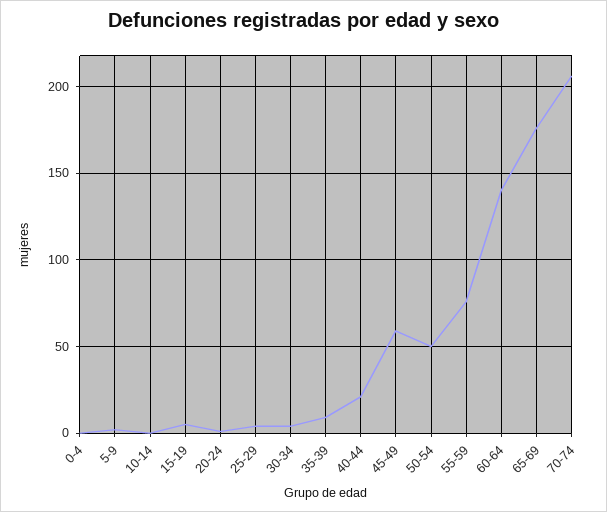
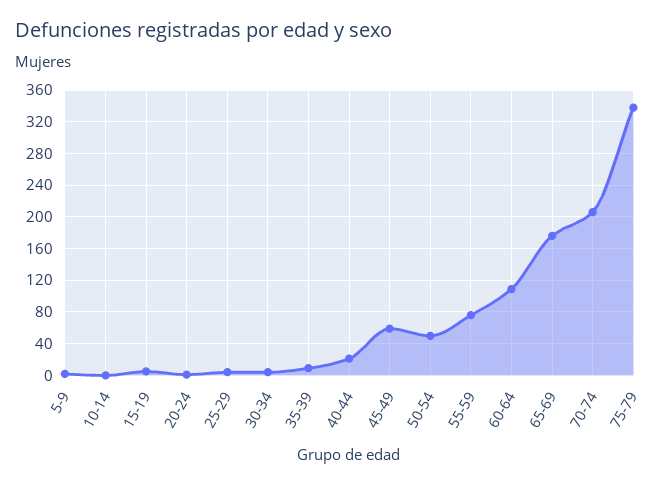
0-4: 0 -> none
60-64: 140 -> 110
75-79: none -> 340

